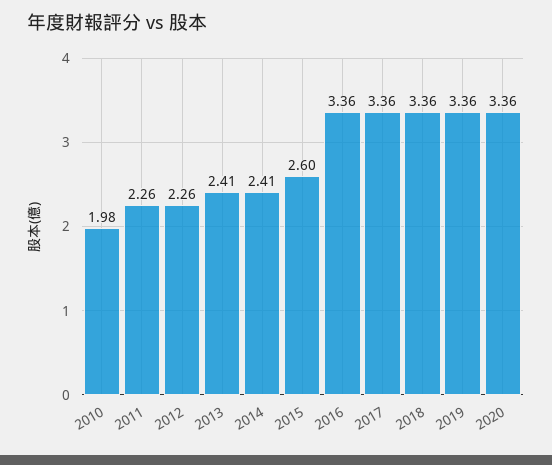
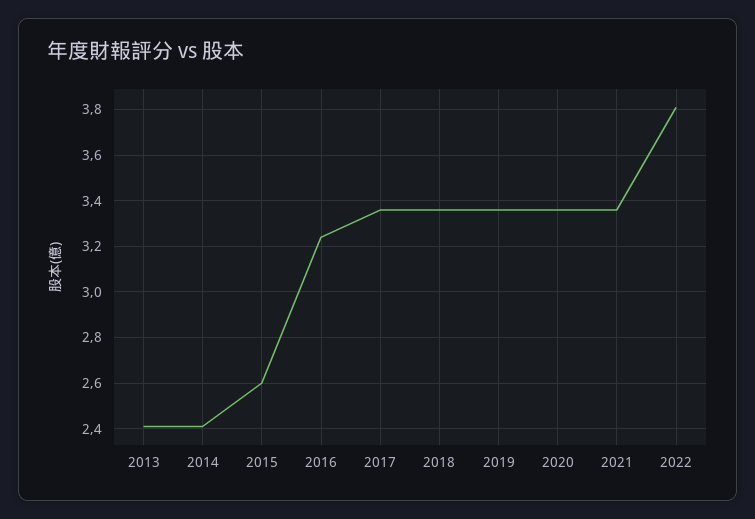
2010: 1.98 -> none
2011: 2.26 -> none
2012: 2.26 -> none
2016: 3.36 -> 3.25
2021: none -> 3.35
2022: none -> 3.8

